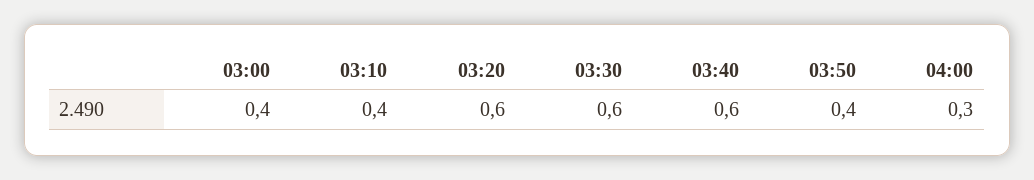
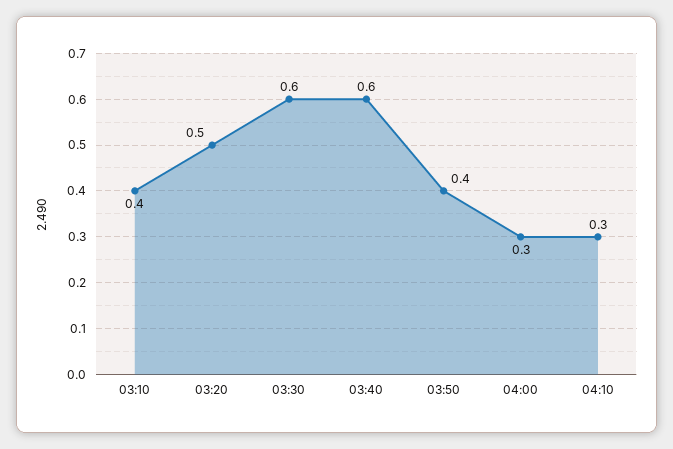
03:00: 0.4 -> none
03:20: 0.6 -> 0.5
04:10: none -> 0.3

